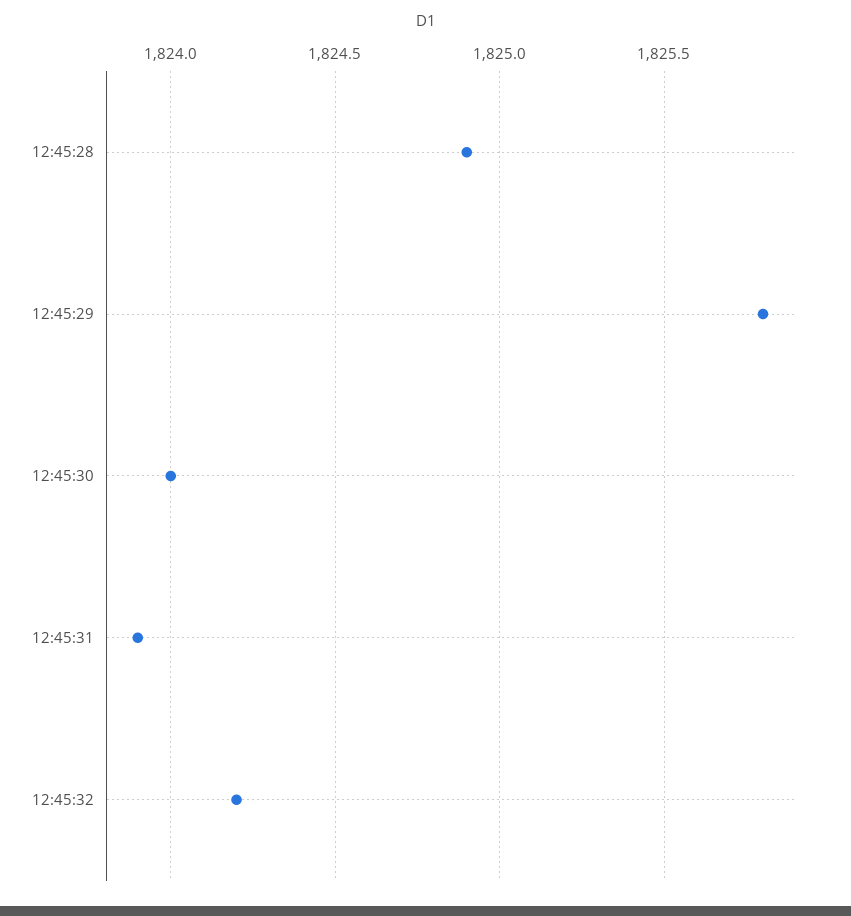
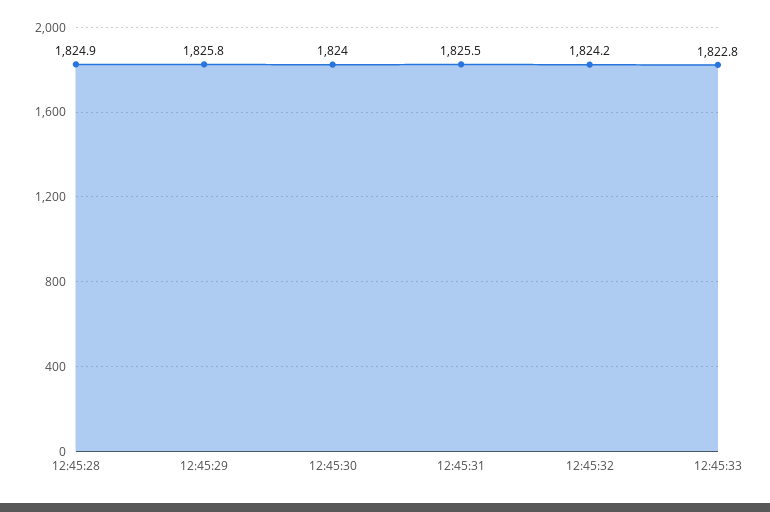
12:45:31: 1823.9 -> 1825.5
12:45:33: none -> 1822.8

